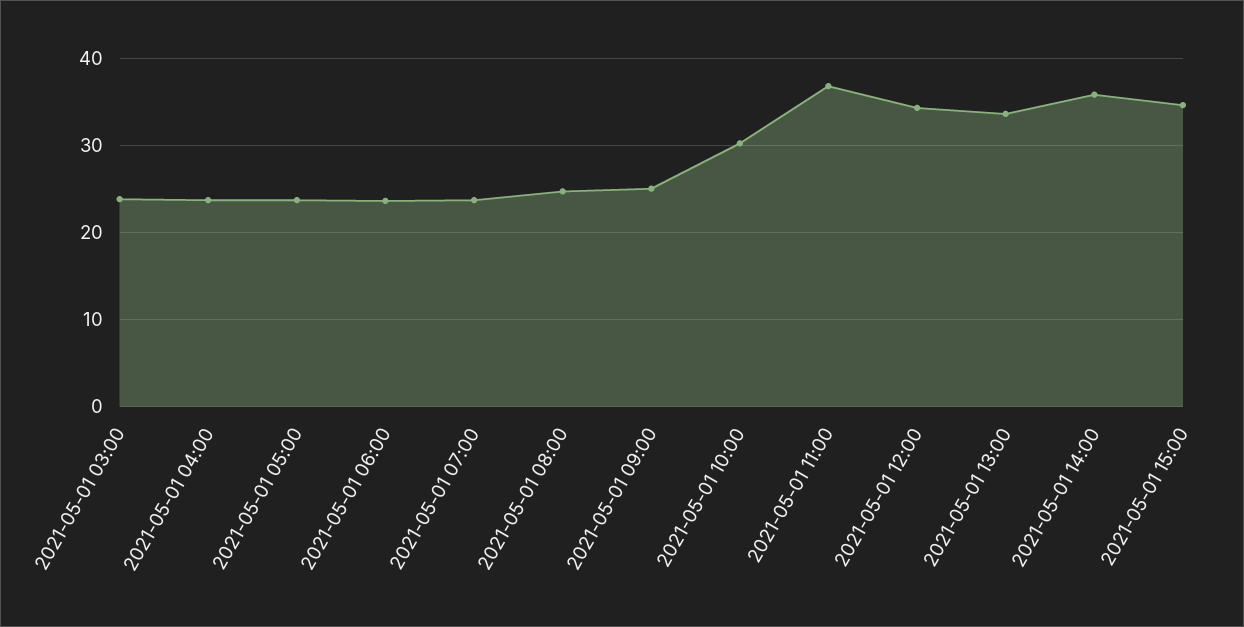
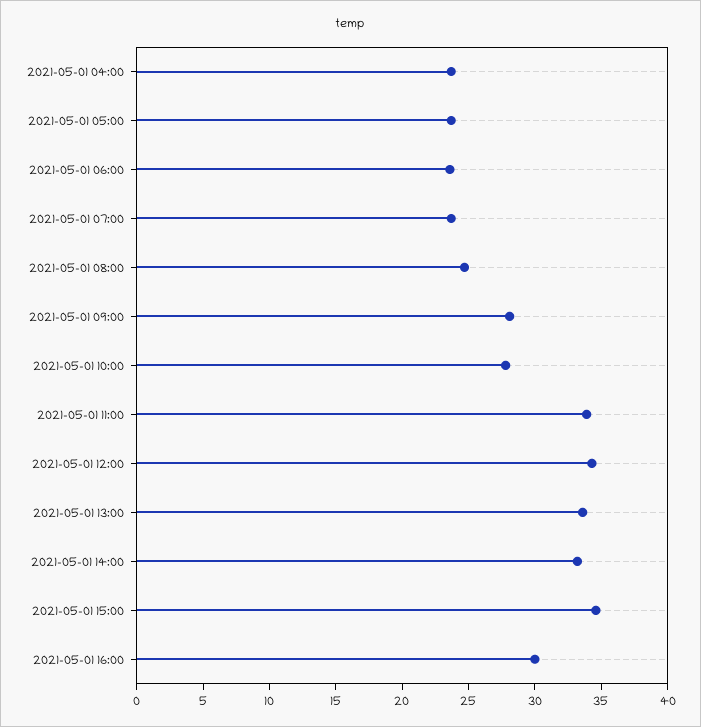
2021-05-01 03:00: 24 -> none
2021-05-01 09:00: 25 -> 28
2021-05-01 10:00: 30 -> 28
2021-05-01 11:00: 37 -> 34
2021-05-01 14:00: 36 -> 33
2021-05-01 16:00: none -> 30

